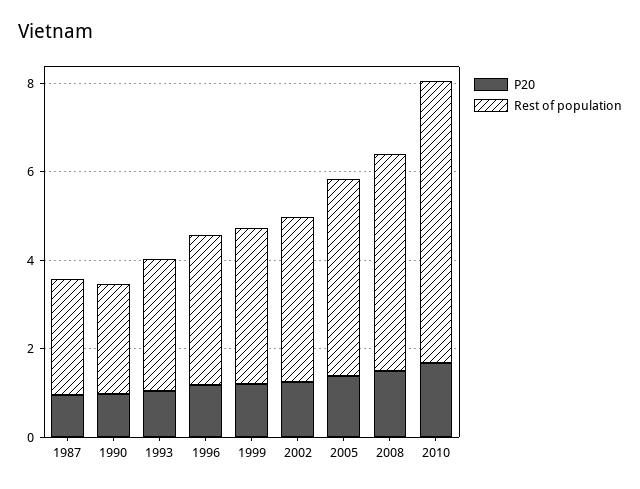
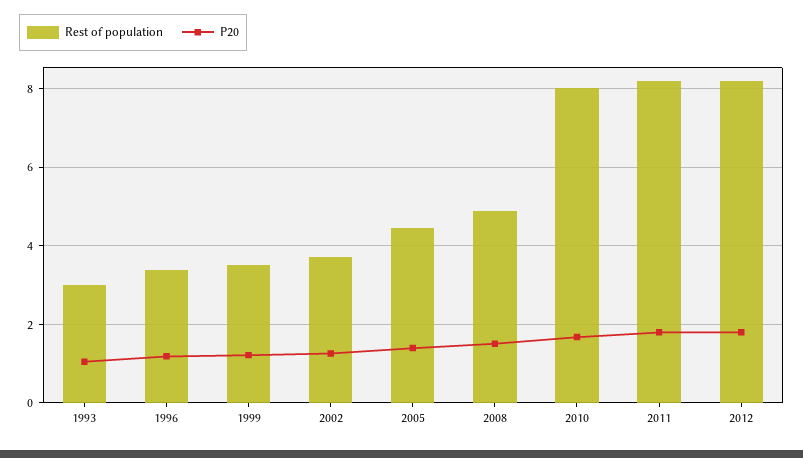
P20, 1987: 1 -> none
Rest of population, 1987: 2.5 -> none
P20, 1990: 1 -> none
Rest of population, 1990: 2.5 -> none
Rest of population, 2010: 6.5 -> 8
Rest of population, 2011: none -> 8.2
P20, 2011: none -> 1.8
Rest of population, 2012: none -> 8.2
P20, 2012: none -> 1.8

